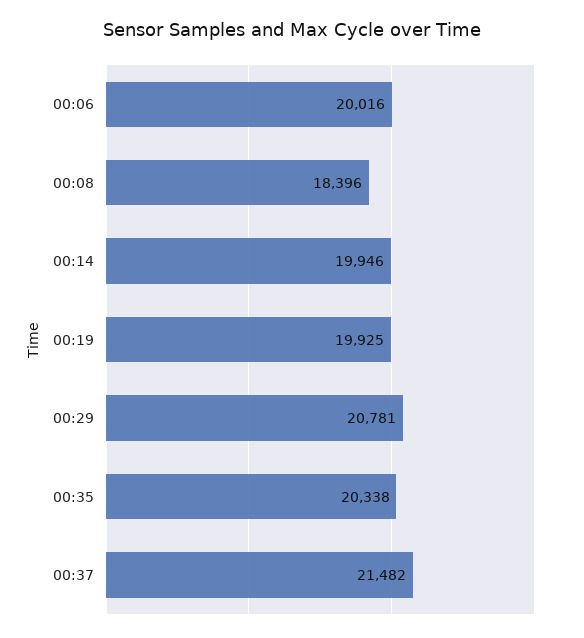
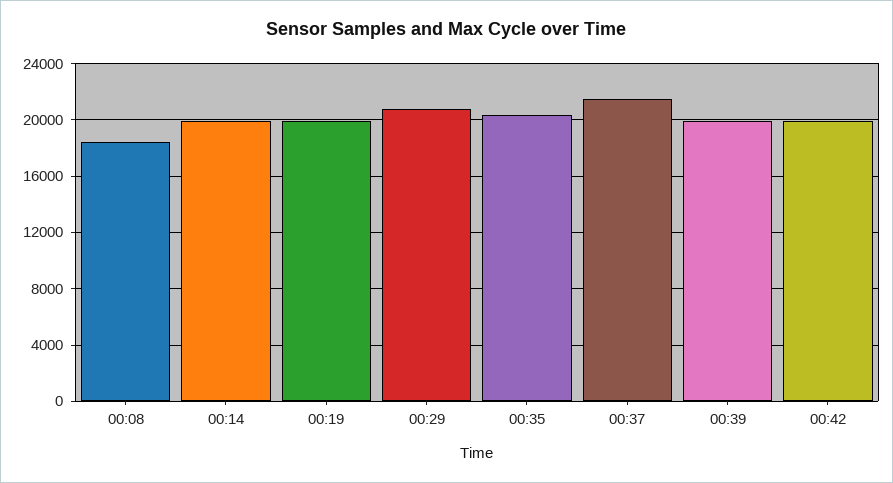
00:06: 20016 -> none
00:39: none -> 20000
00:42: none -> 20000

